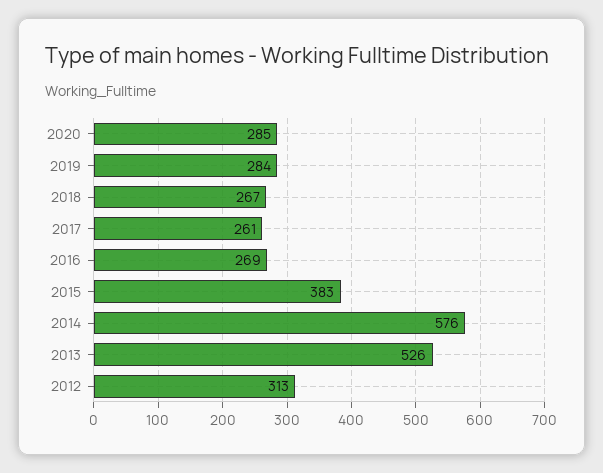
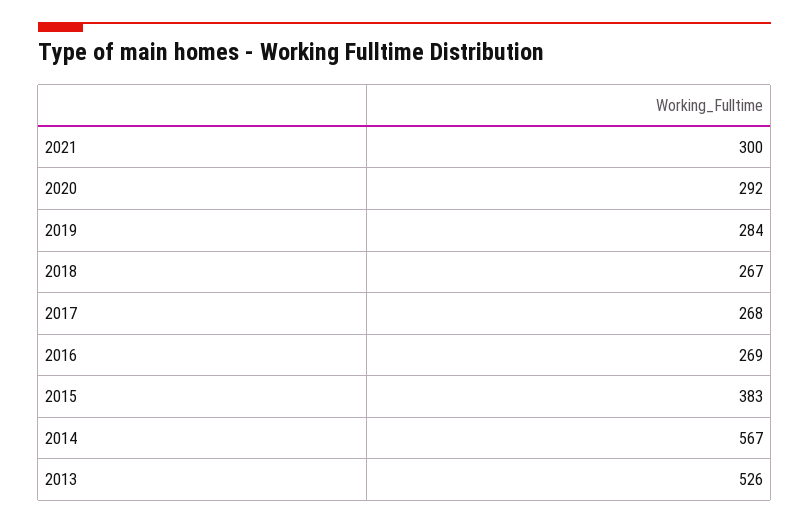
2020: 285 -> 292
2017: 261 -> 268
2014: 576 -> 567
2012: 313 -> none
2021: none -> 300

